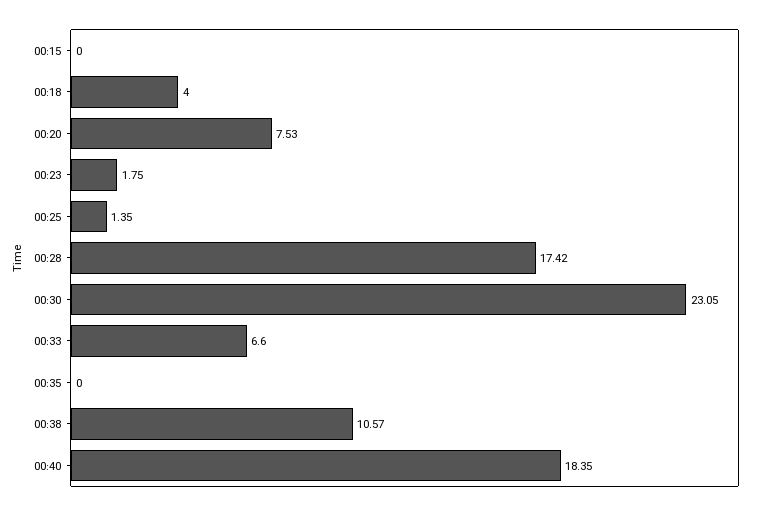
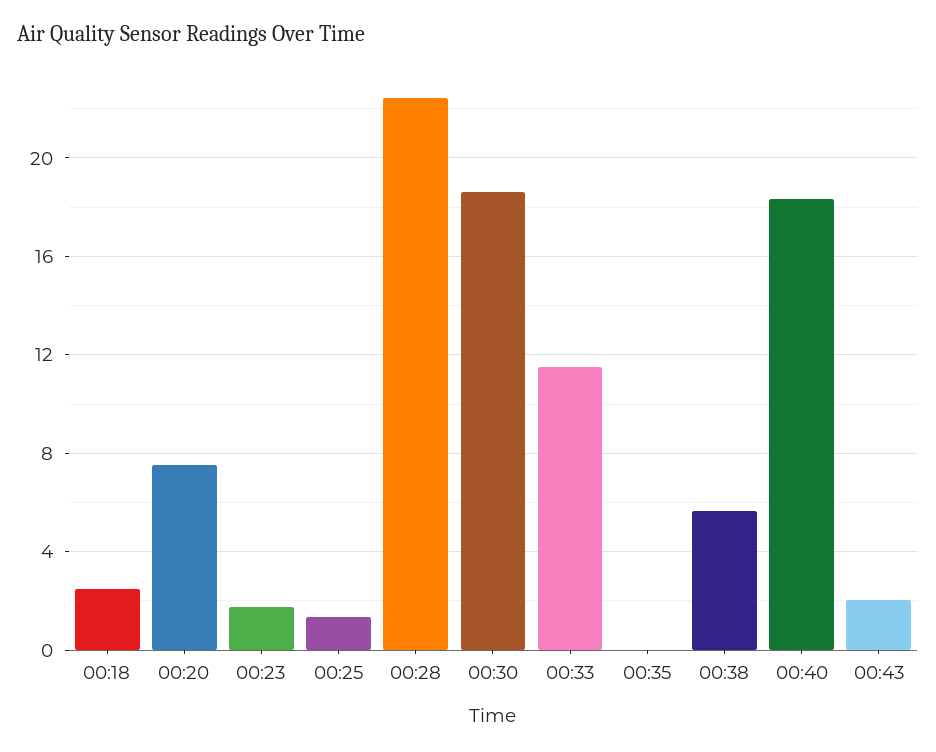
00:15: 0 -> none
00:18: 4 -> 2.5
00:28: 17.42 -> 22.5
00:30: 23.05 -> 18.5
00:33: 6.6 -> 11.5
00:38: 10.57 -> 5.5
00:43: none -> 2

